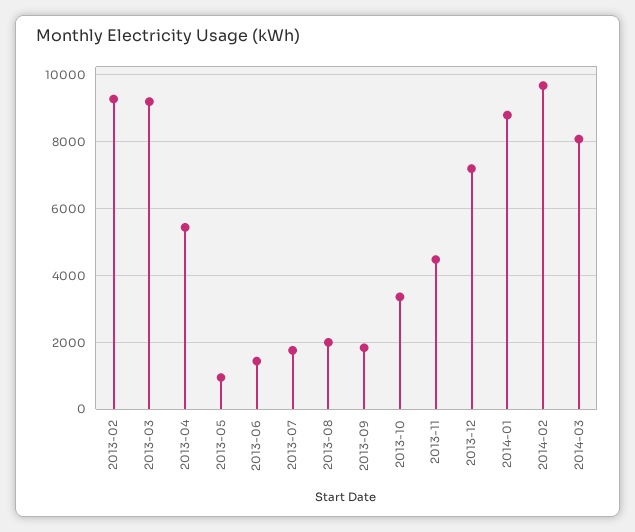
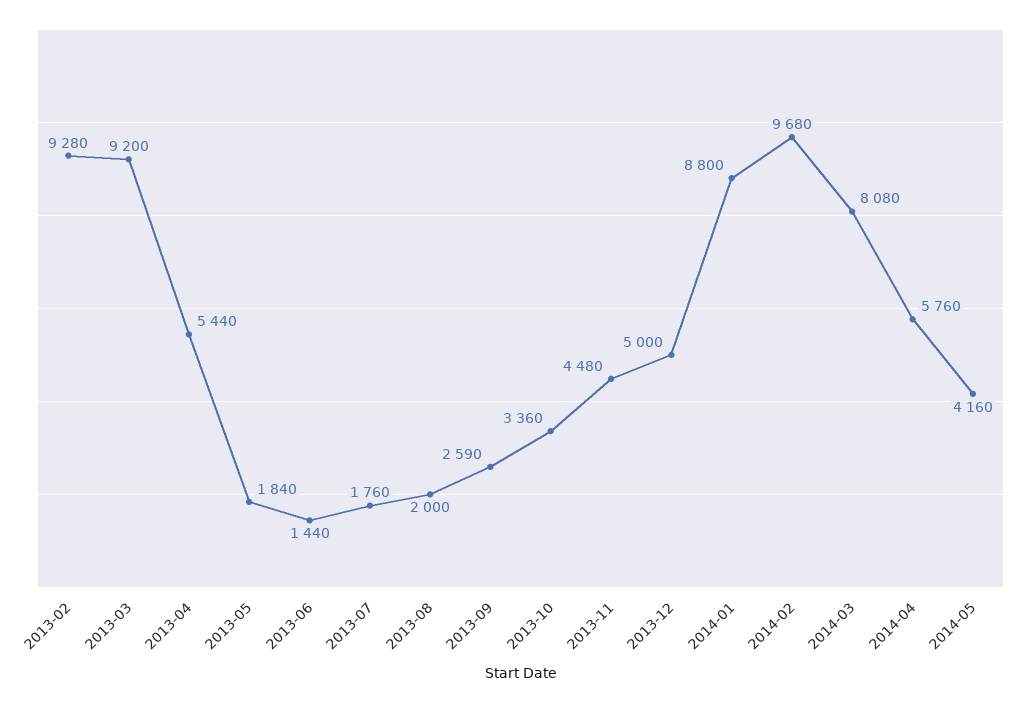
2013-05: 1000 -> 1840
2013-09: 1800 -> 2590
2013-12: 7200 -> 5000
2014-04: none -> 5760
2014-05: none -> 4160

